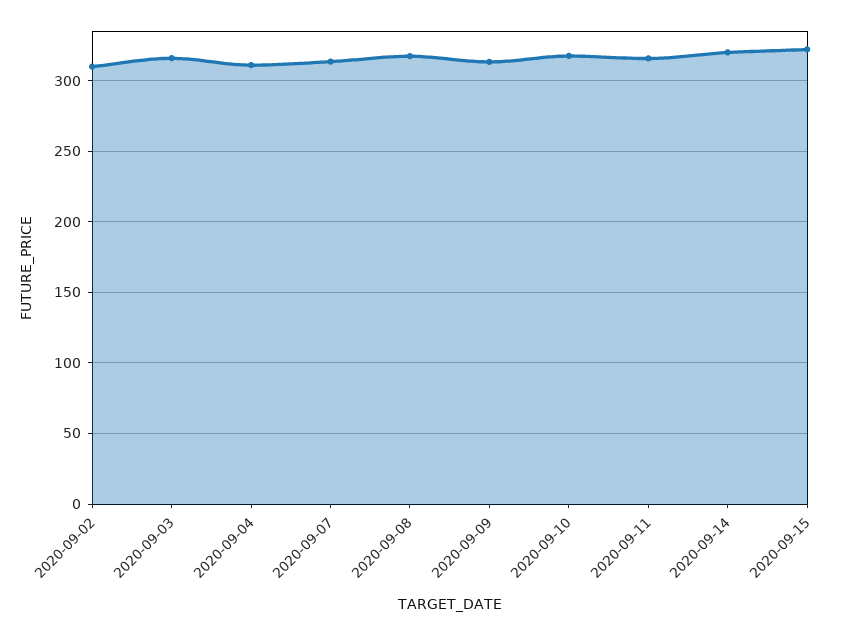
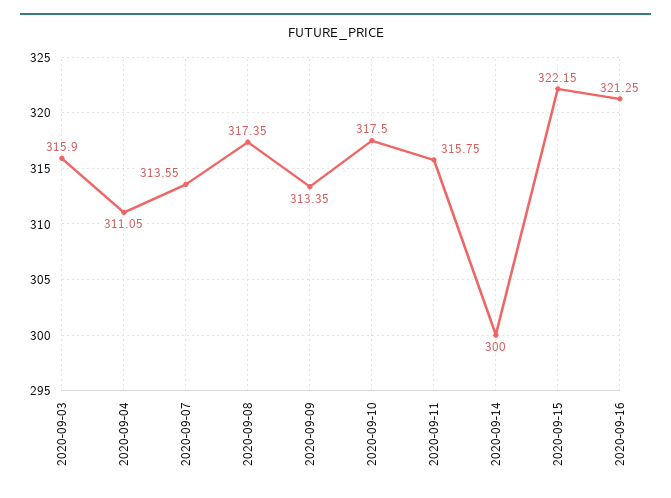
2020-09-02: 310 -> none
2020-09-14: 320 -> 300
2020-09-16: none -> 321.25

